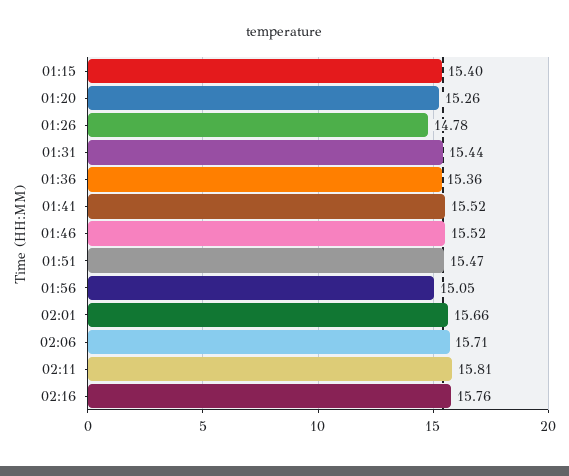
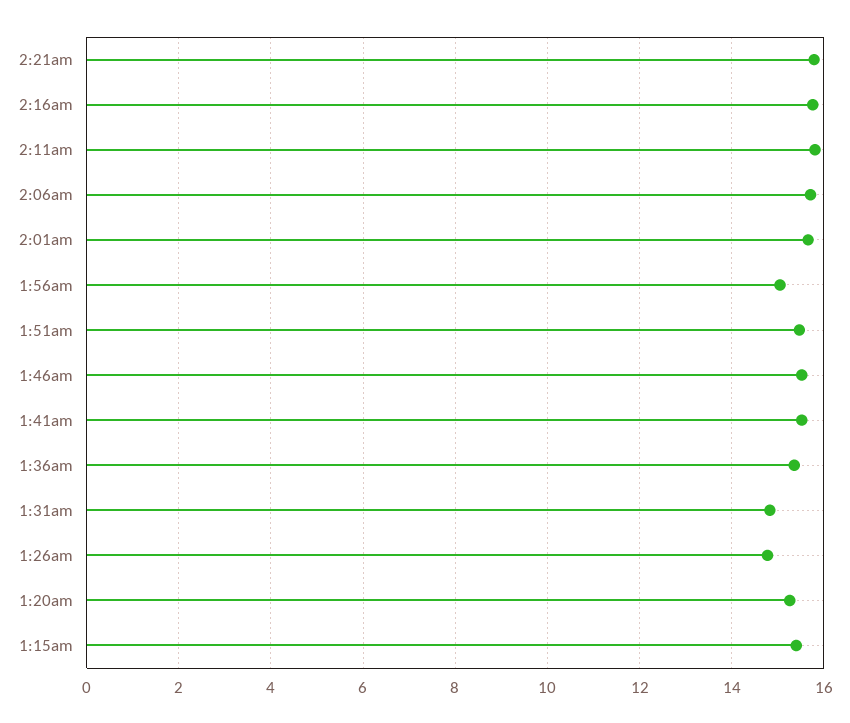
01:31: 15.44 -> 14.8
2:21am: none -> 15.8

